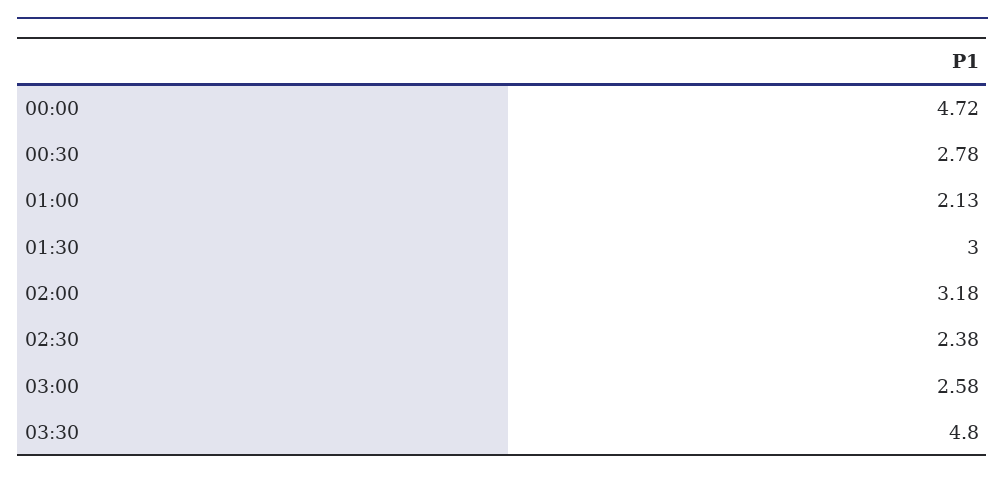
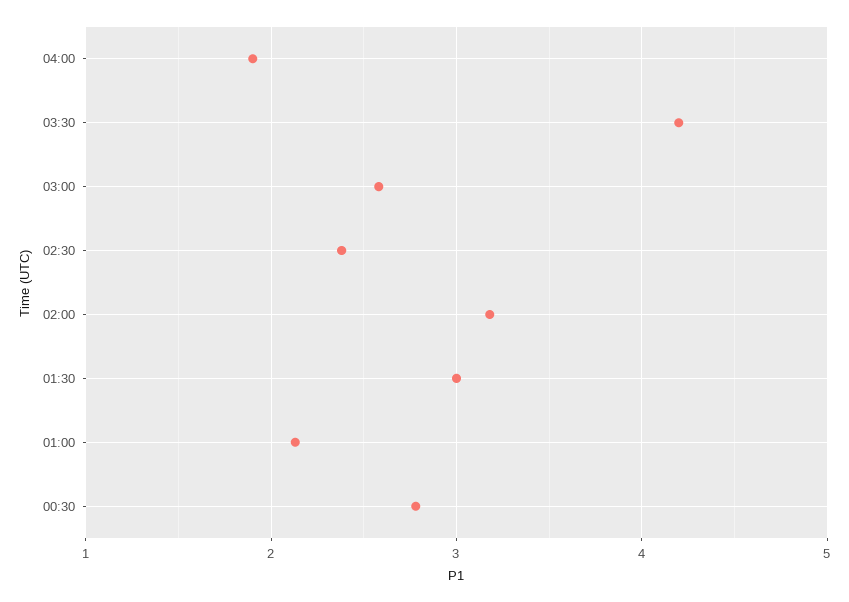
00:00: 4.72 -> none
03:30: 4.8 -> 4.2
04:00: none -> 1.9

